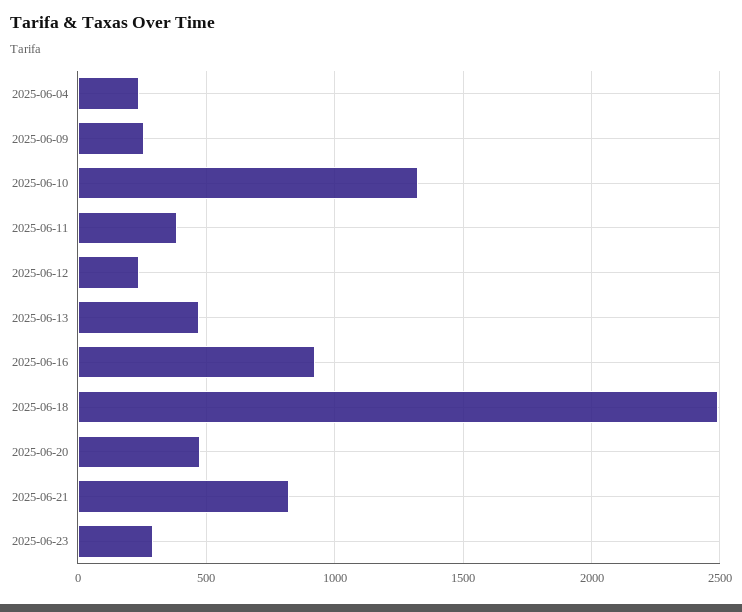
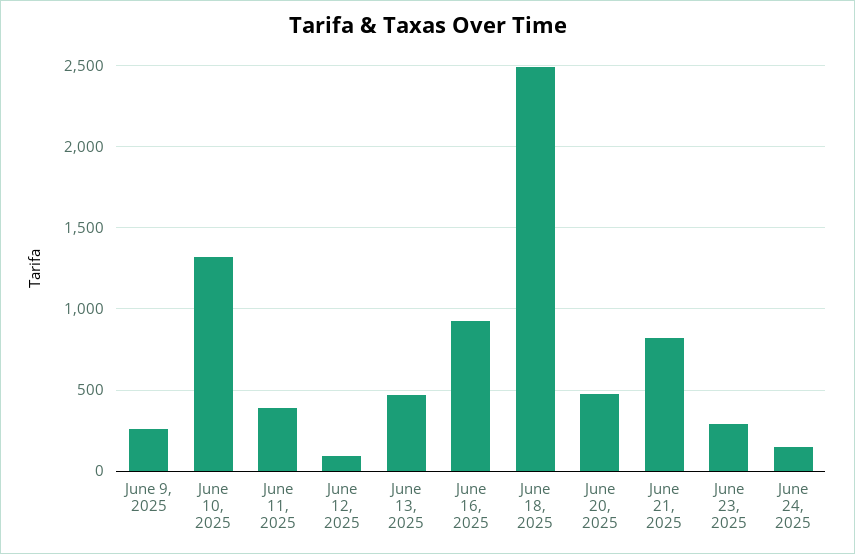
2025-06-04: 250 -> none
2025-06-12: 250 -> 100
June 24, 2025: none -> 150

